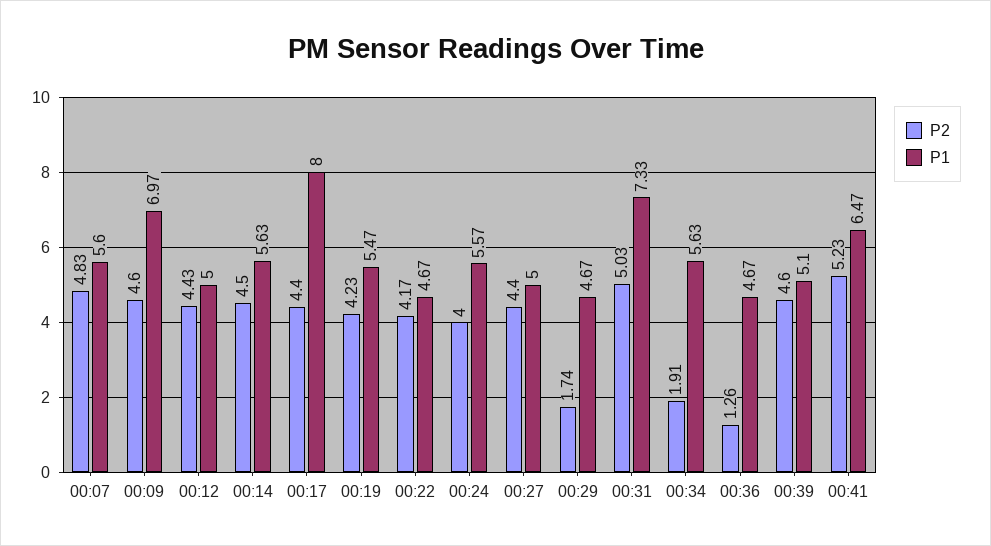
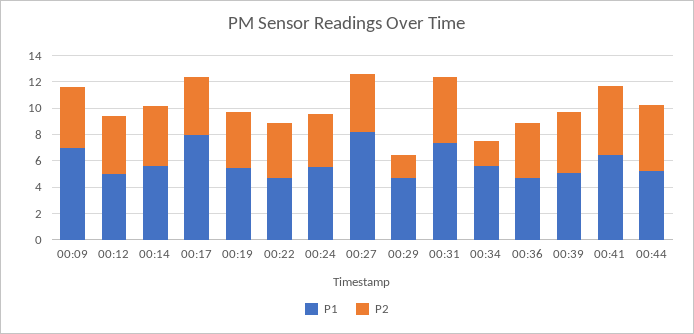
P2, 00:07: 4.83 -> none
P1, 00:07: 5.6 -> none
P1, 00:27: 5 -> 8
P2, 00:36: 1.26 -> 4
P1, 00:44: none -> 5
P2, 00:44: none -> 5

